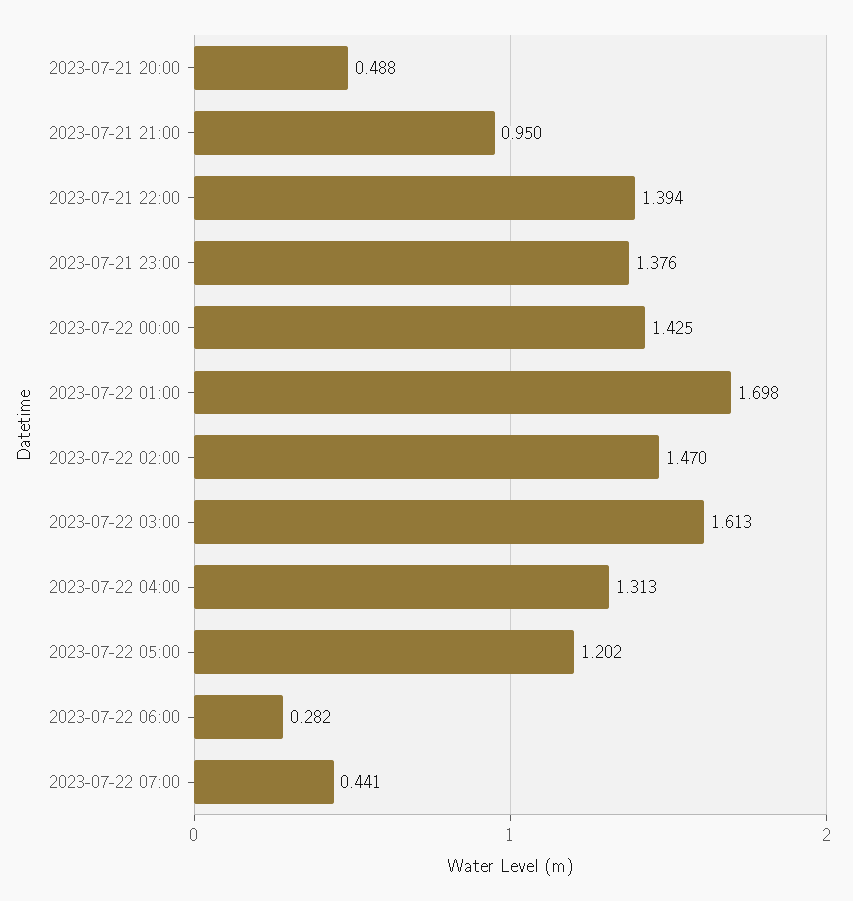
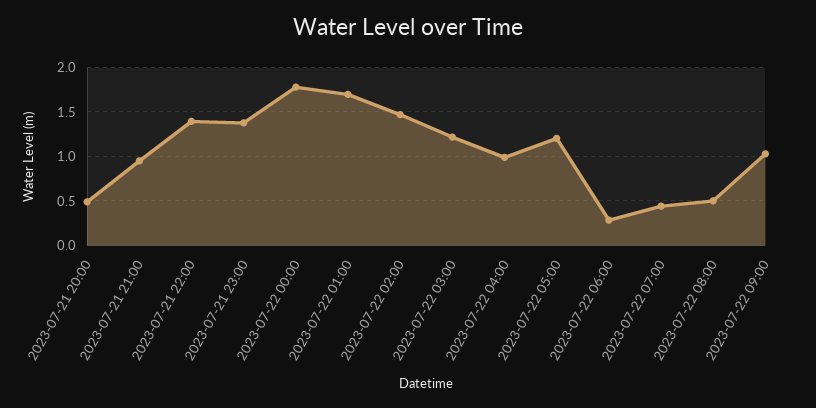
2023-07-22 00:00: 1.425 -> 1.8
2023-07-22 03:00: 1.613 -> 1.2
2023-07-22 04:00: 1.313 -> 1
2023-07-22 08:00: none -> 0.5
2023-07-22 09:00: none -> 1

